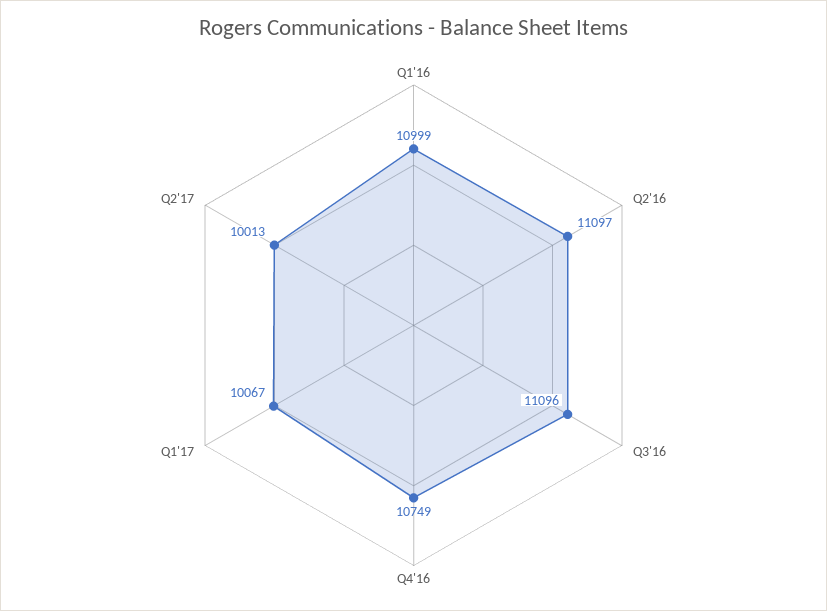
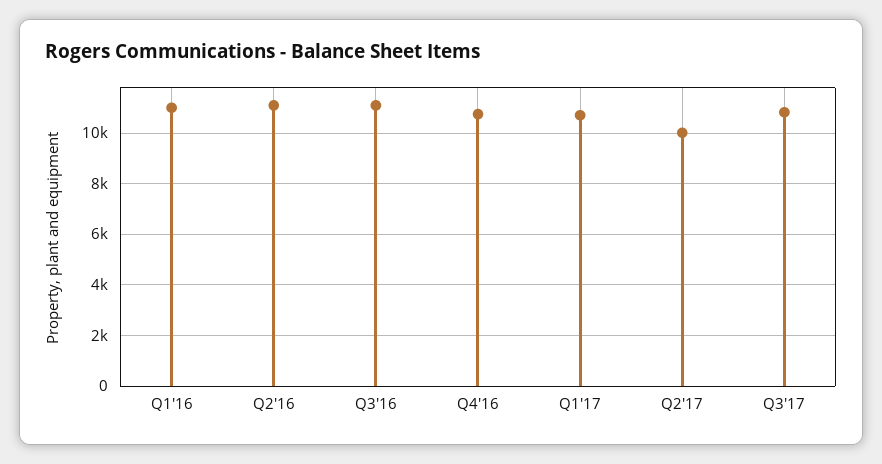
Q1'17: 10067 -> 10750
Q3'17: none -> 10750

